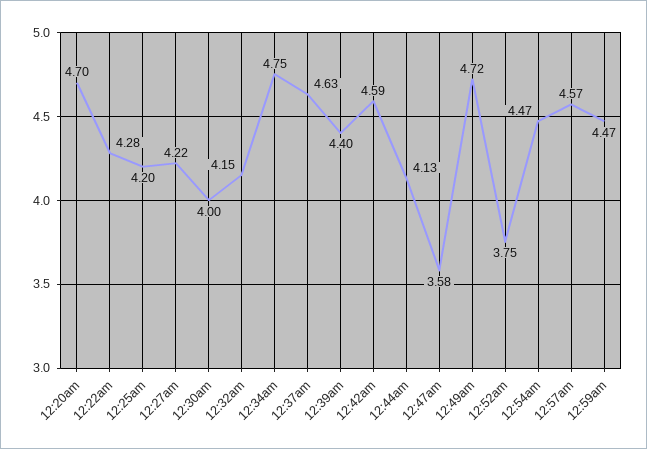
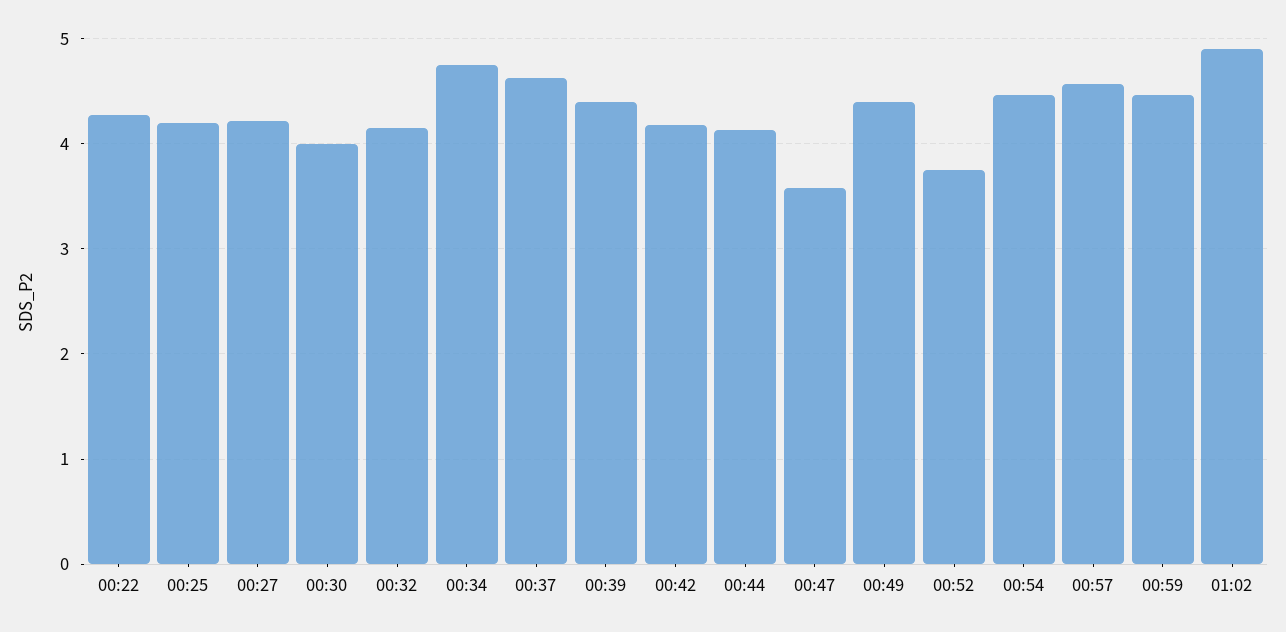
12:20am: 4.7 -> none
12:42am: 4.59 -> 4.2
12:49am: 4.72 -> 4.4
01:02: none -> 4.9

